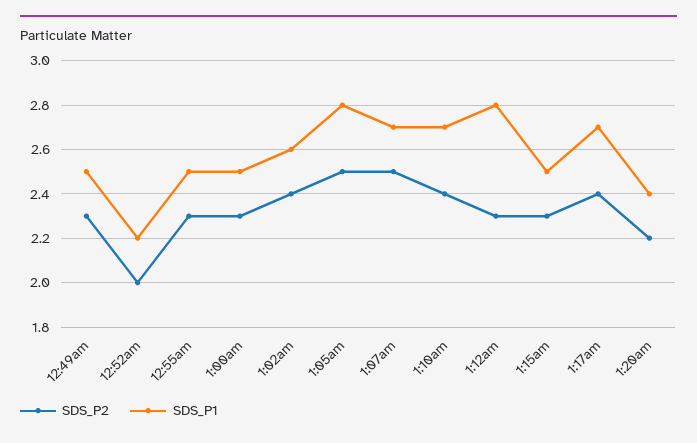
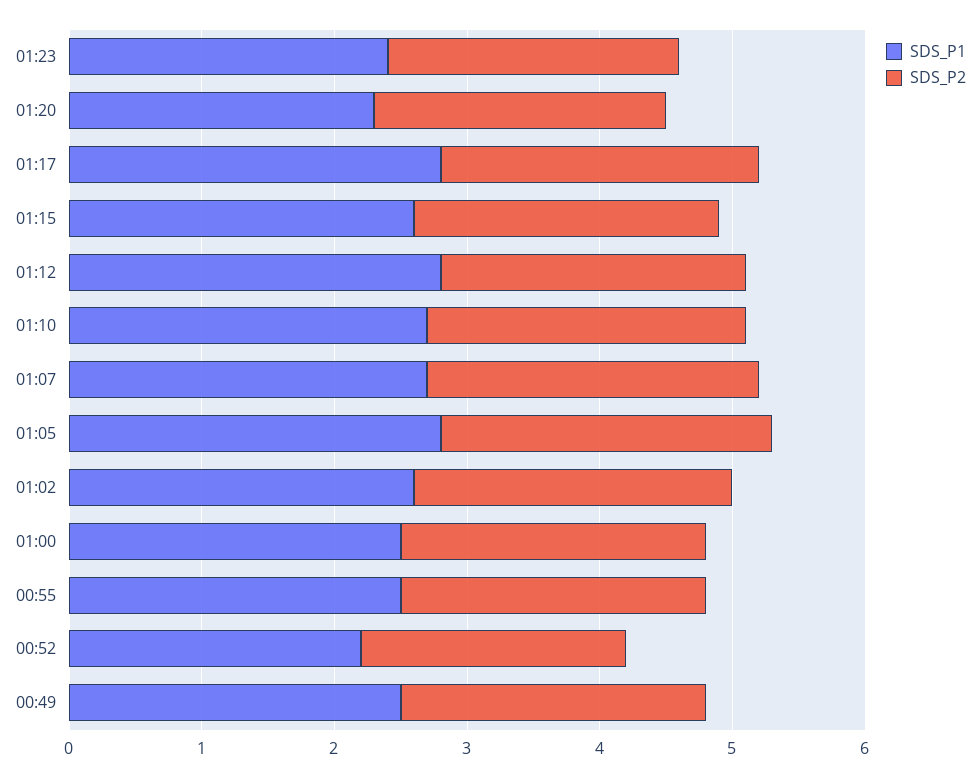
SDS_P1, 1:15am: 2.5 -> 2.6
SDS_P1, 1:17am: 2.7 -> 2.8
SDS_P1, 1:20am: 2.4 -> 2.3
SDS_P1, 01:23: none -> 2.4
SDS_P2, 01:23: none -> 2.2

